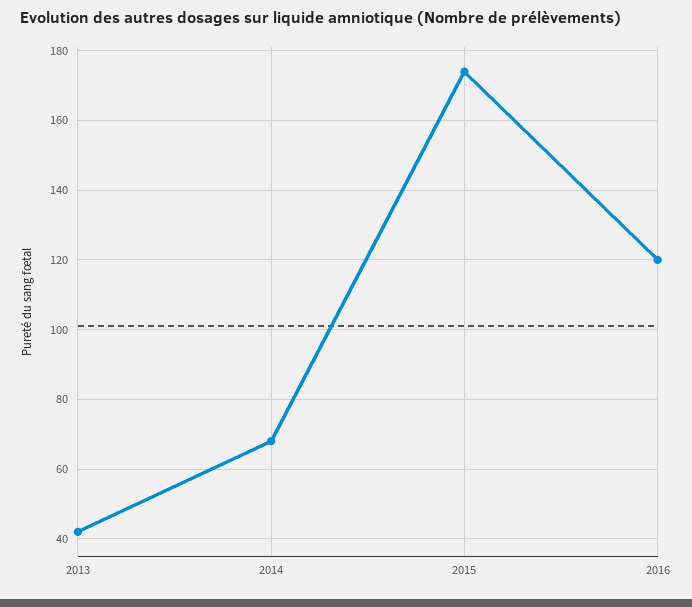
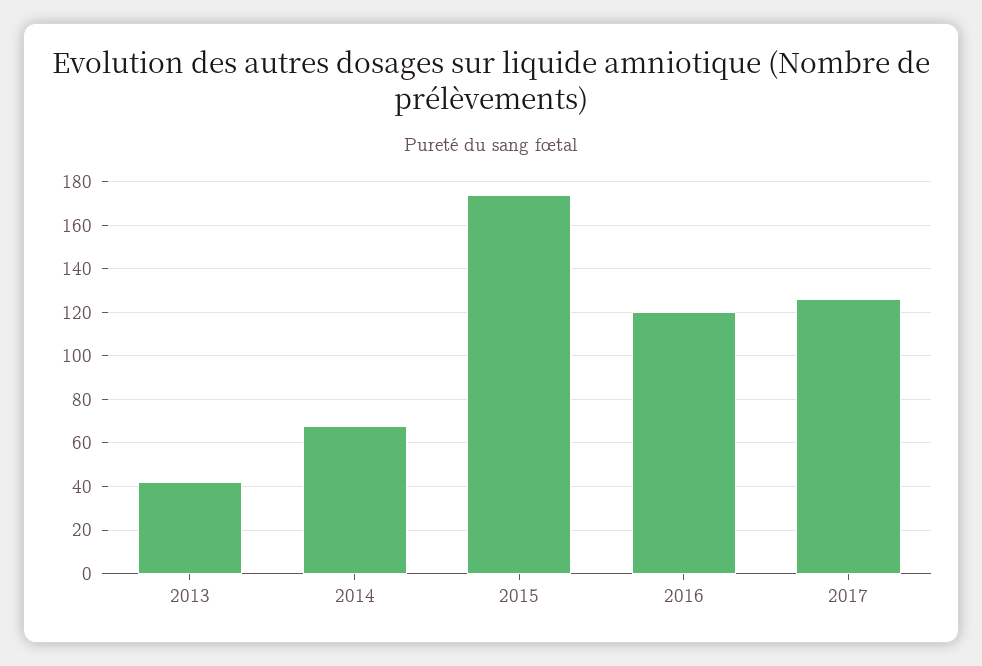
2017: none -> 125

